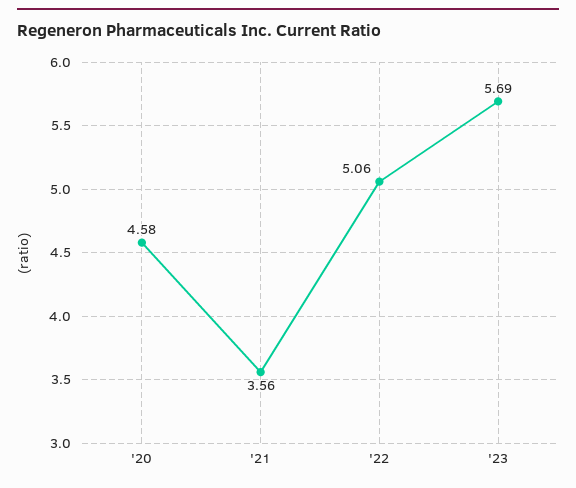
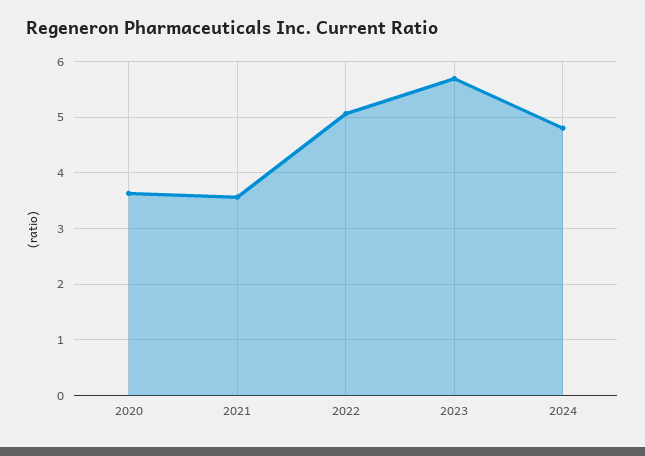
'20: 4.58 -> 3.6
2024: none -> 4.8

